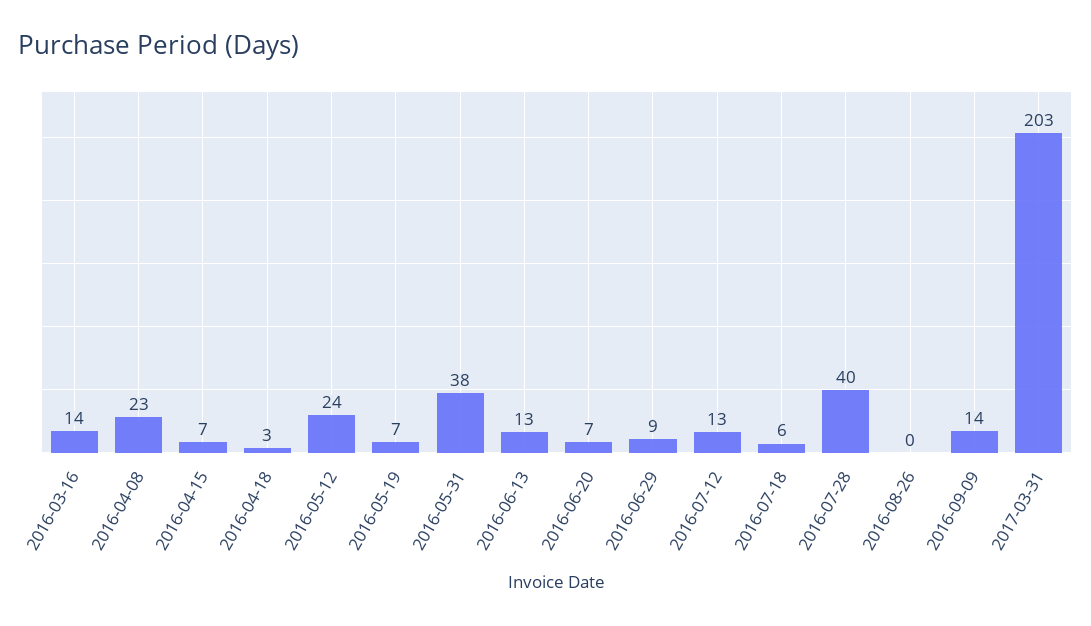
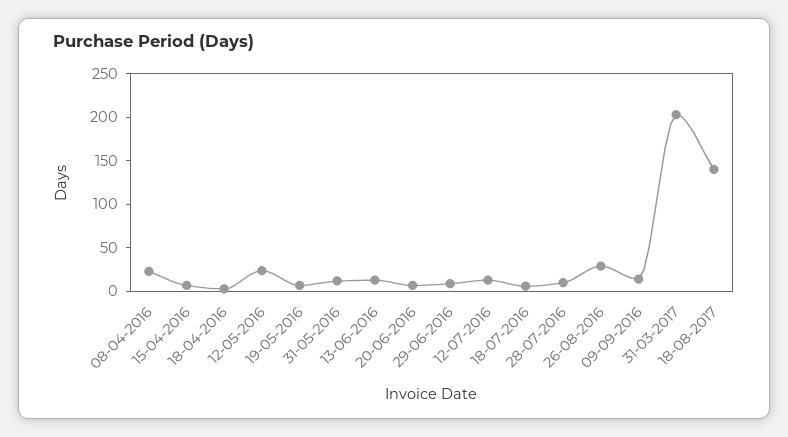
2016-03-16: 14 -> none
2016-05-31: 38 -> 10
2016-07-28: 40 -> 10
2016-08-26: 0 -> 30
18-08-2017: none -> 140

